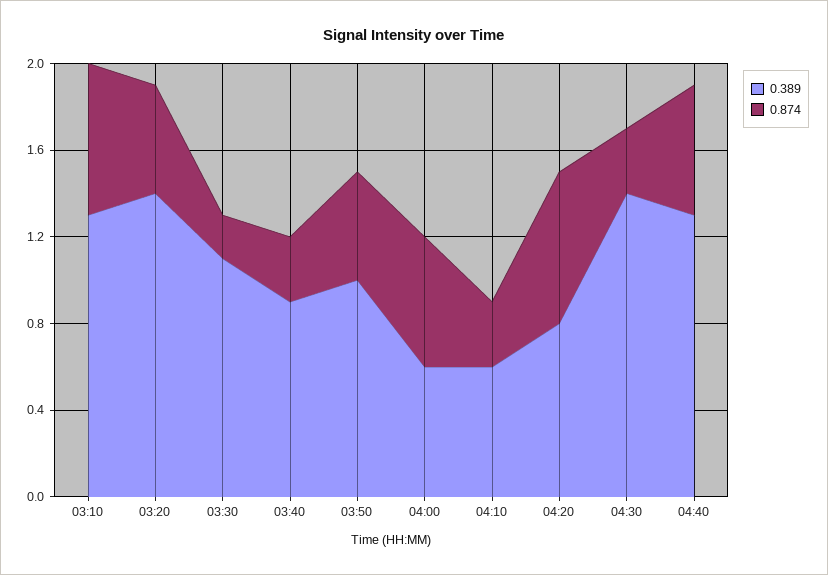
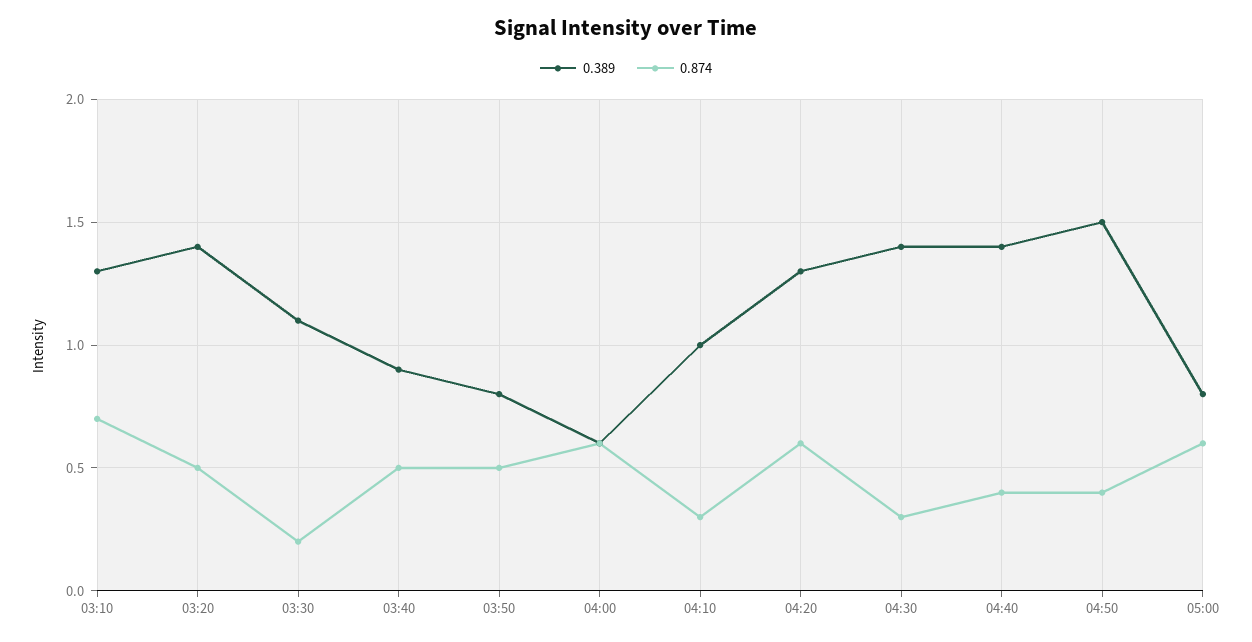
0.874, 03:40: 0.3 -> 0.5
0.389, 03:50: 1 -> 0.8
0.389, 04:10: 0.6 -> 1
0.389, 04:20: 0.8 -> 1.3
0.874, 04:20: 0.7 -> 0.6
0.389, 04:40: 1.3 -> 1.4
0.874, 04:40: 0.6 -> 0.4
0.389, 04:50: none -> 1.5
0.874, 04:50: none -> 0.4
0.389, 05:00: none -> 0.8
0.874, 05:00: none -> 0.6

